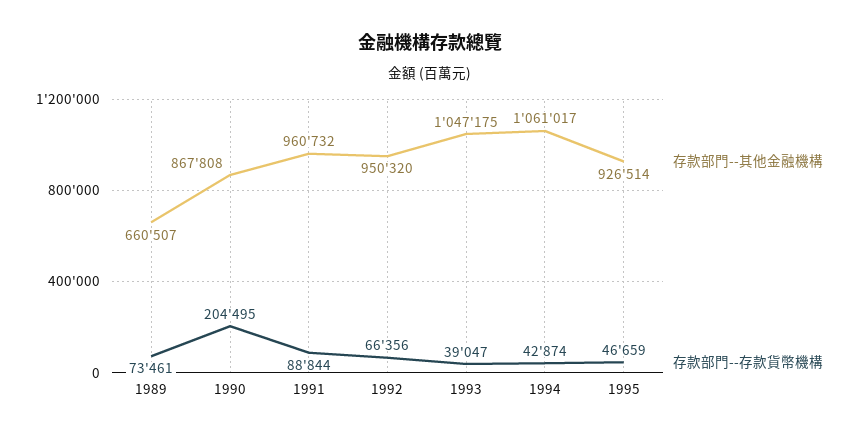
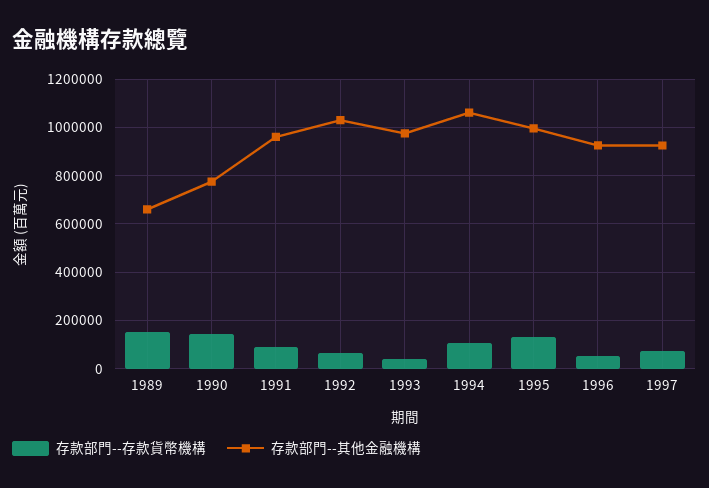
存款部門--存款貨幣機構, 1989: 73461 -> 150000
存款部門--其他金融機構, 1990: 867808 -> 775000
存款部門--存款貨幣機構, 1990: 204495 -> 150000
存款部門--其他金融機構, 1992: 950320 -> 1025000
存款部門--其他金融機構, 1993: 1047175 -> 975000
存款部門--存款貨幣機構, 1994: 42874 -> 100000
存款部門--其他金融機構, 1995: 926514 -> 1000000
存款部門--存款貨幣機構, 1995: 46659 -> 125000
存款部門--存款貨幣機構, 1996: none -> 50000
存款部門--其他金融機構, 1996: none -> 925000
存款部門--存款貨幣機構, 1997: none -> 75000
存款部門--其他金融機構, 1997: none -> 925000

